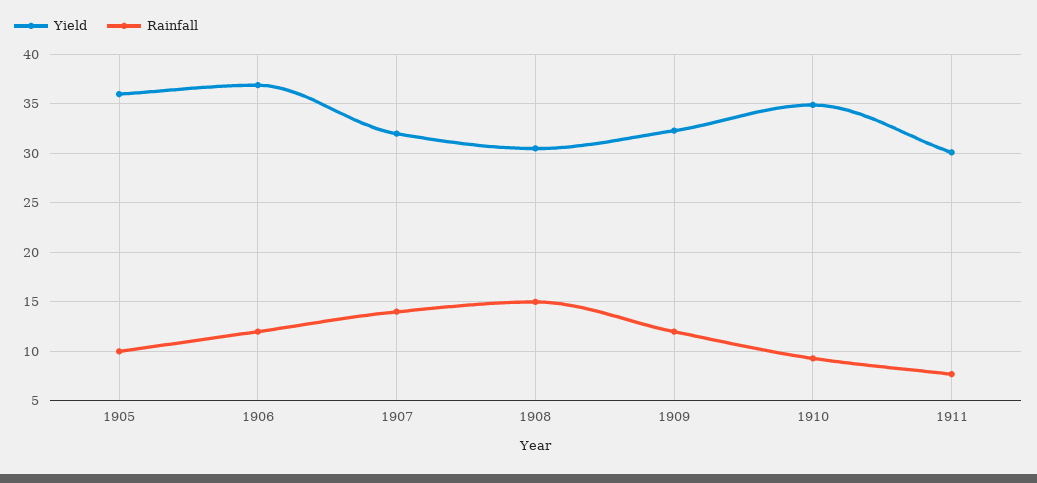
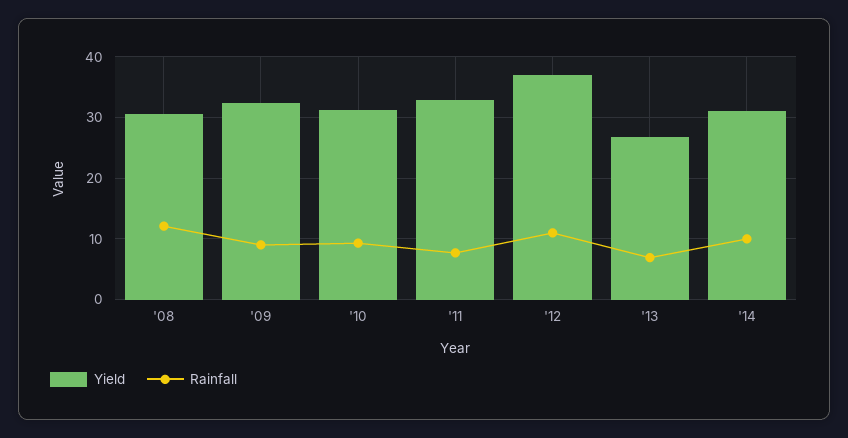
Yield, 1905: 36 -> none
Rainfall, 1905: 10 -> none
Yield, 1906: 37 -> none
Rainfall, 1906: 12 -> none
Yield, 1907: 32 -> none
Rainfall, 1907: 14 -> none
Rainfall, 1908: 15 -> 12
Rainfall, 1909: 12 -> 9
Yield, 1910: 35 -> 31
Yield, 1911: 30 -> 33
Yield, '12: none -> 37
Rainfall, '12: none -> 11
Yield, '13: none -> 27
Rainfall, '13: none -> 7
Yield, '14: none -> 31
Rainfall, '14: none -> 10

